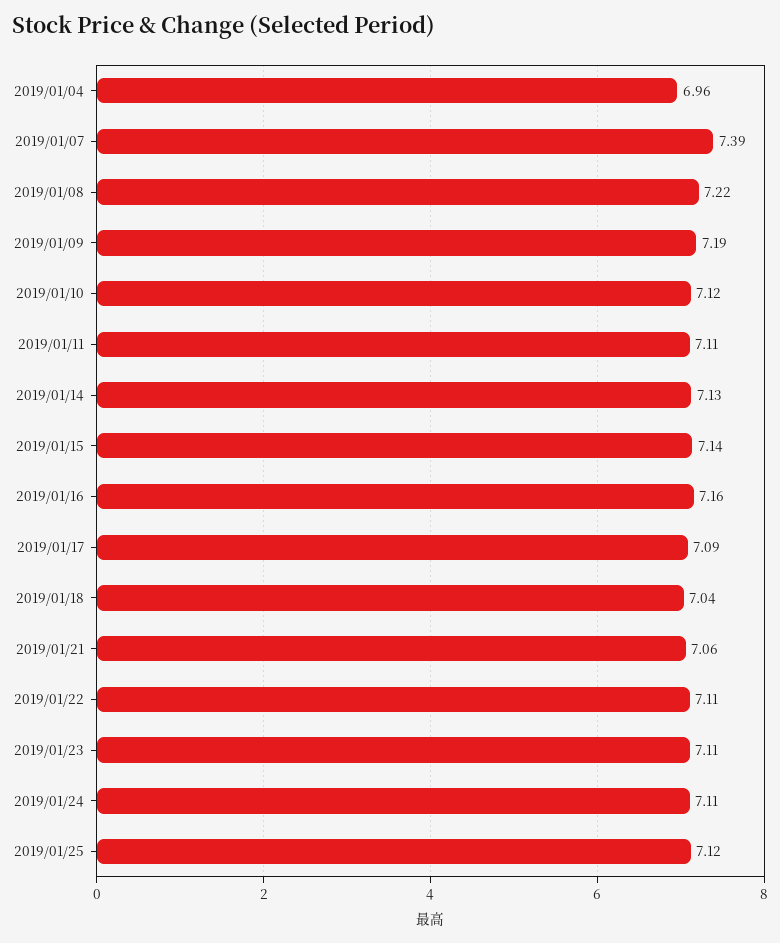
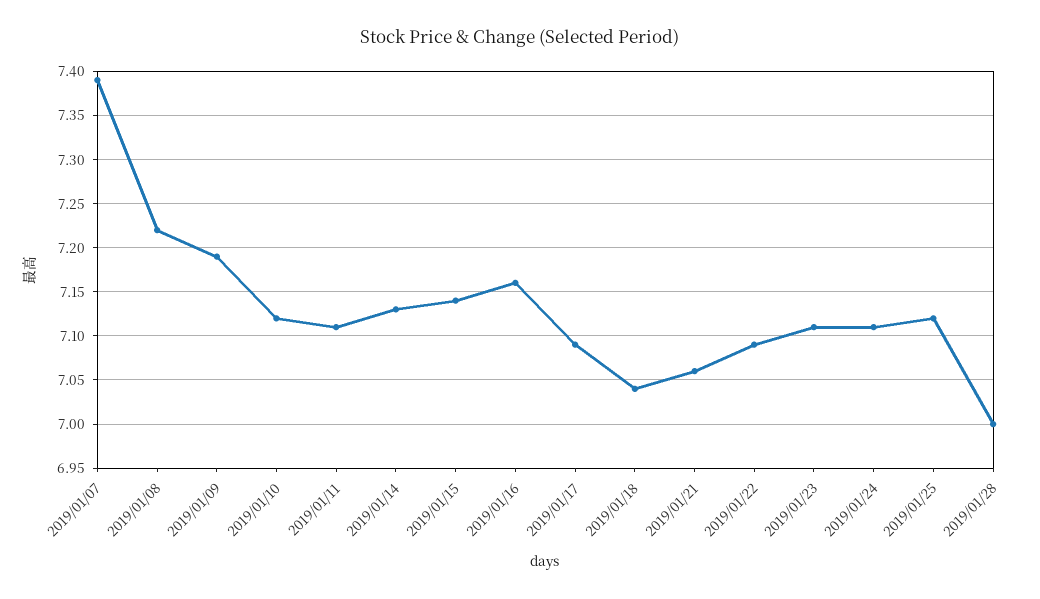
2019/01/04: 6.96 -> none
2019/01/22: 7.11 -> 7.09
2019/01/28: none -> 7

